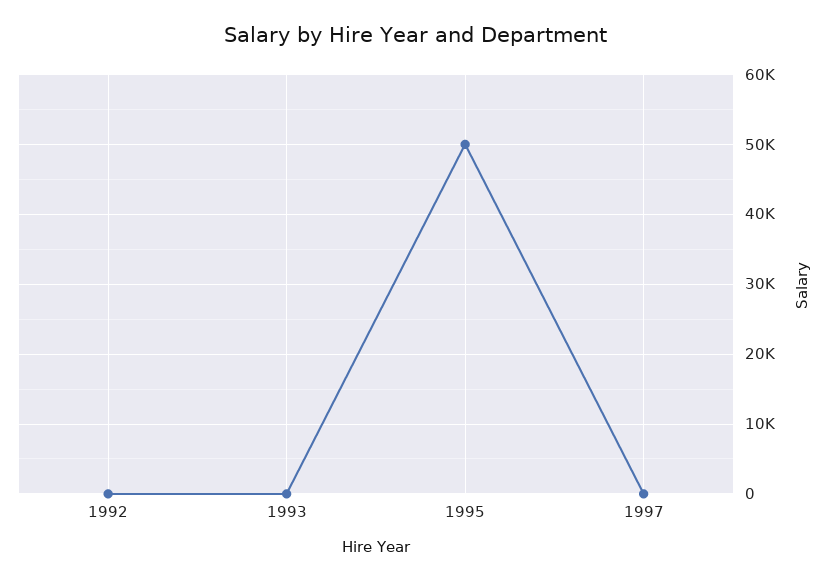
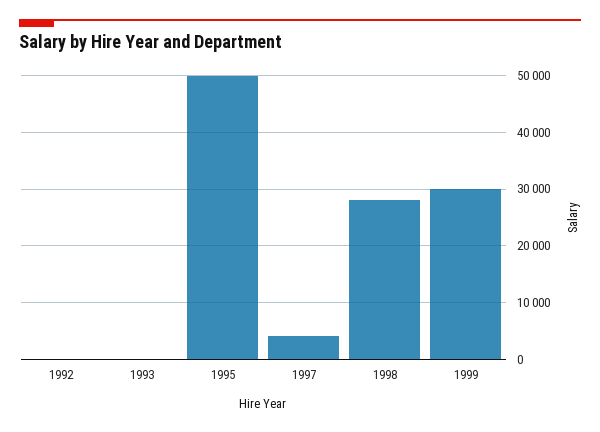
1997: 0 -> 4000
1998: none -> 28000
1999: none -> 30000

